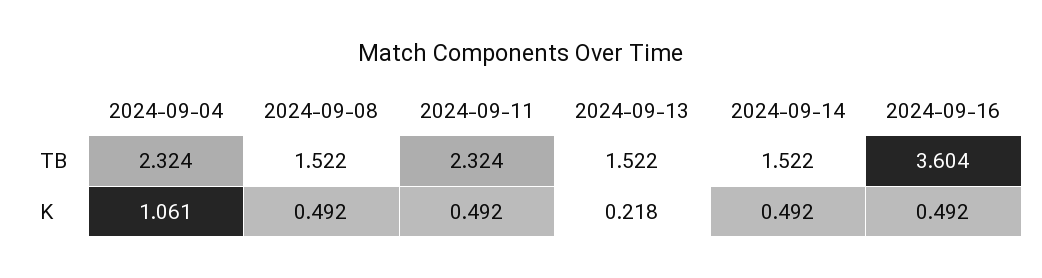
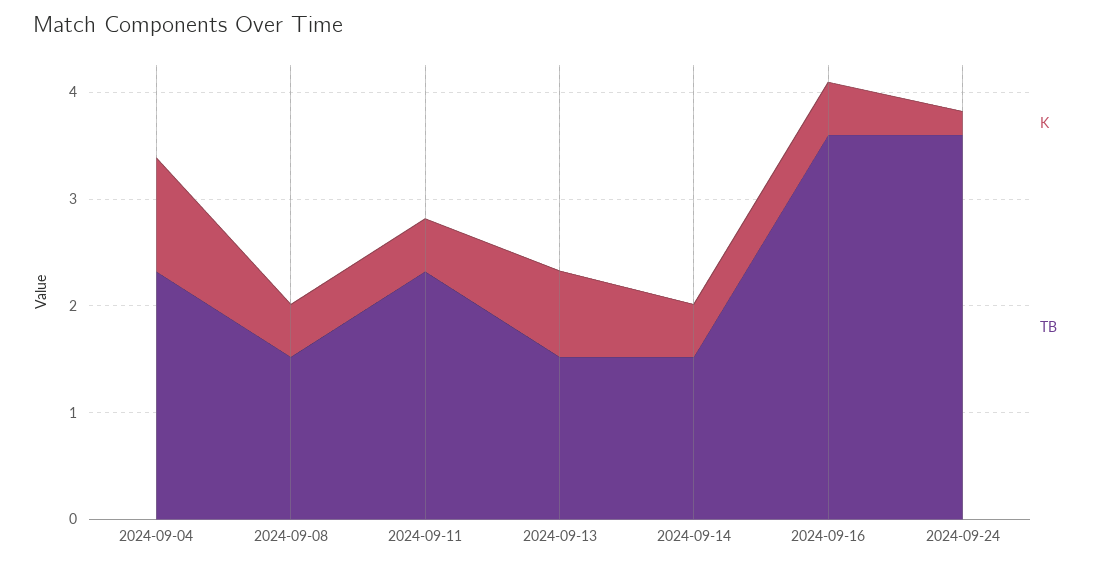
K, 2024-09-13: 0.218 -> 0.8
K, 2024-09-24: none -> 0.2
TB, 2024-09-24: none -> 3.6

